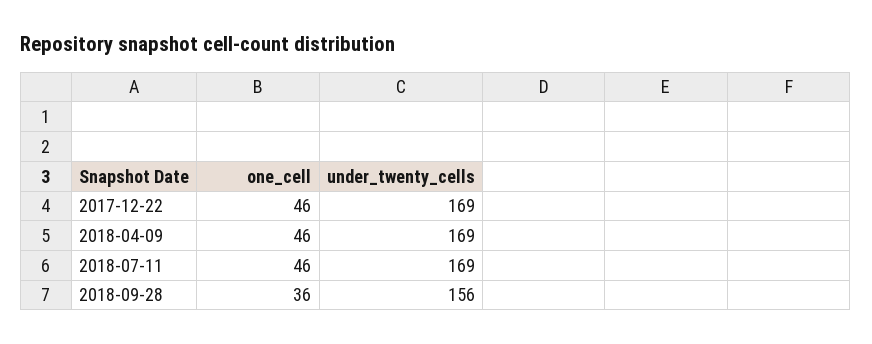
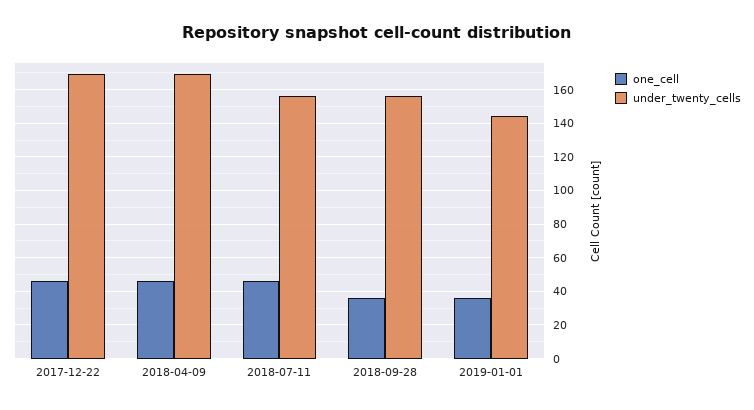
under_twenty_cells, 2018-07-11: 169 -> 155
one_cell, 2019-01-01: none -> 35
under_twenty_cells, 2019-01-01: none -> 145

